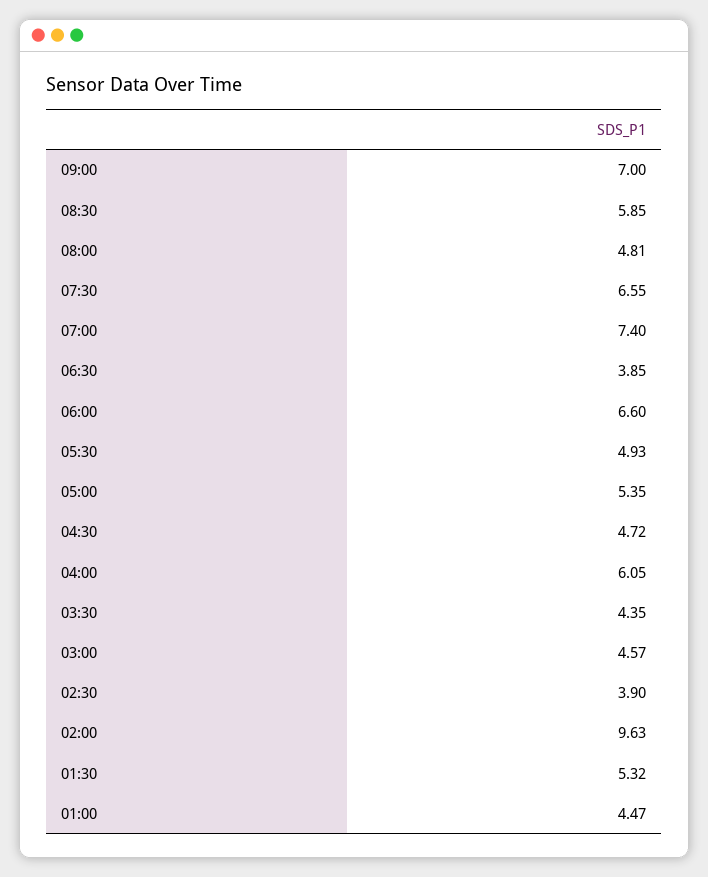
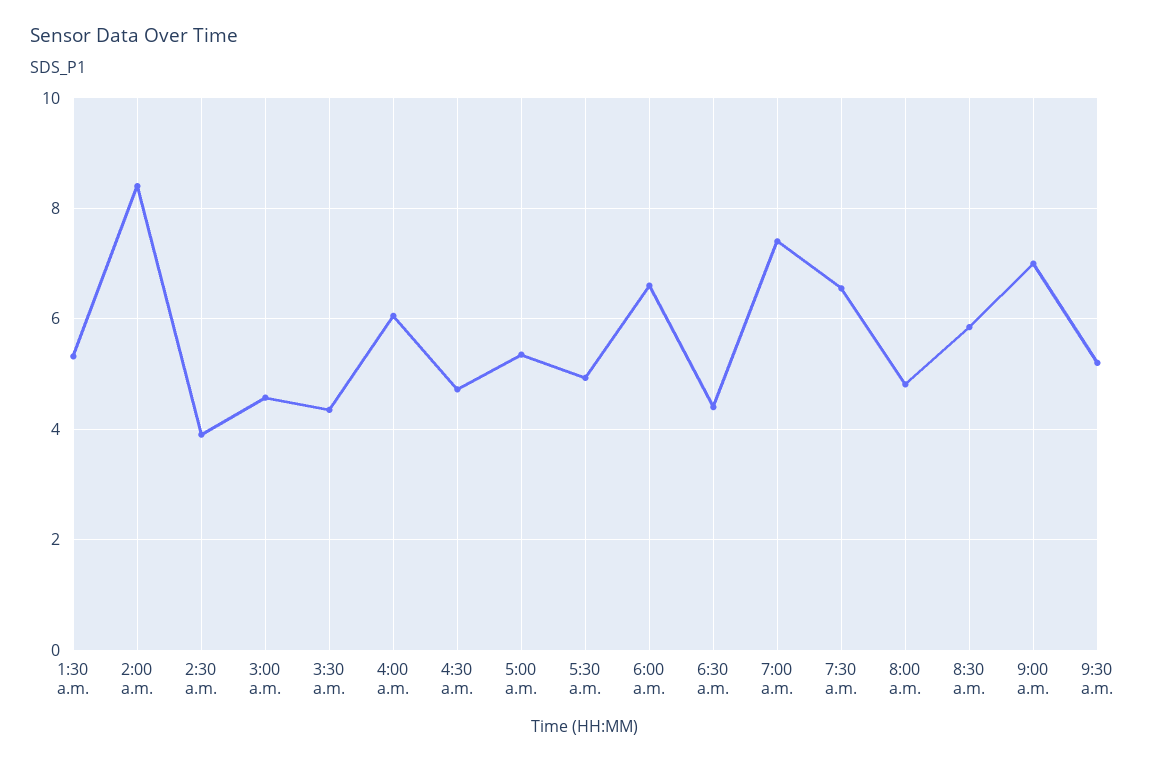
06:30: 3.85 -> 4.4
02:00: 9.63 -> 8.4
01:00: 4.47 -> none
9:30 a.m.: none -> 5.2

